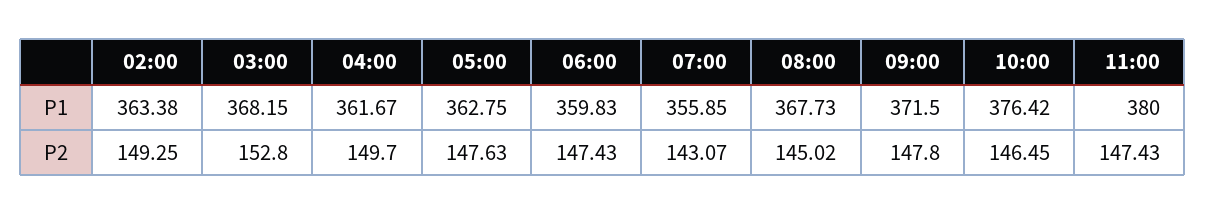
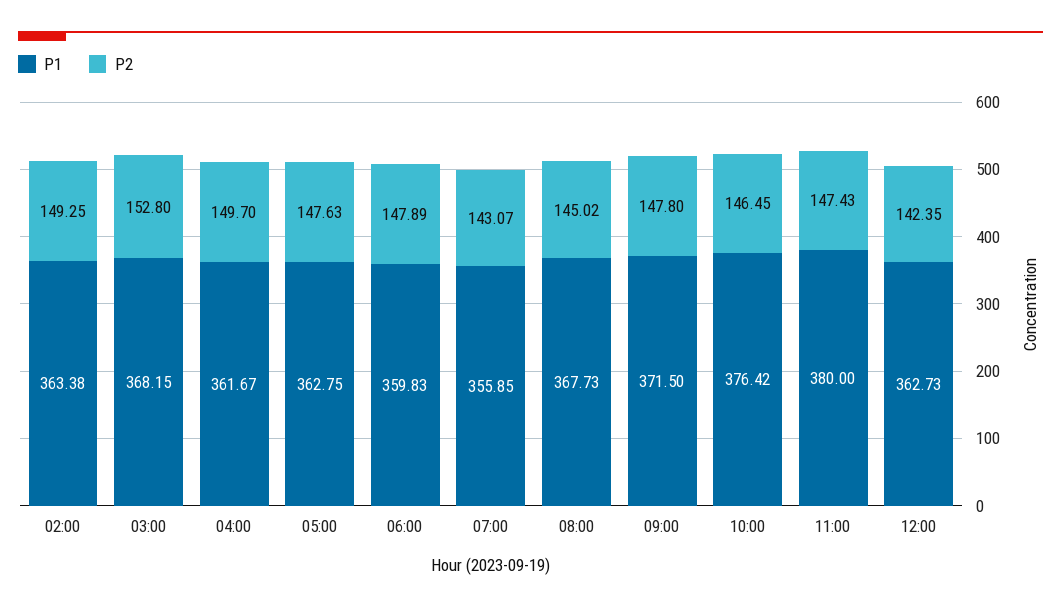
P2, 06:00: 147.43 -> 147.89
P1, 12:00: none -> 362.73
P2, 12:00: none -> 142.35

